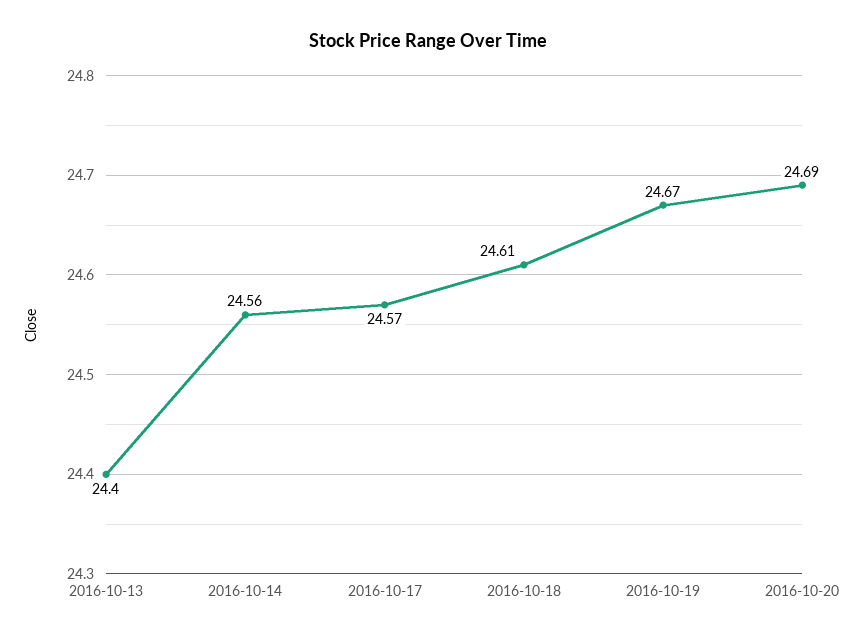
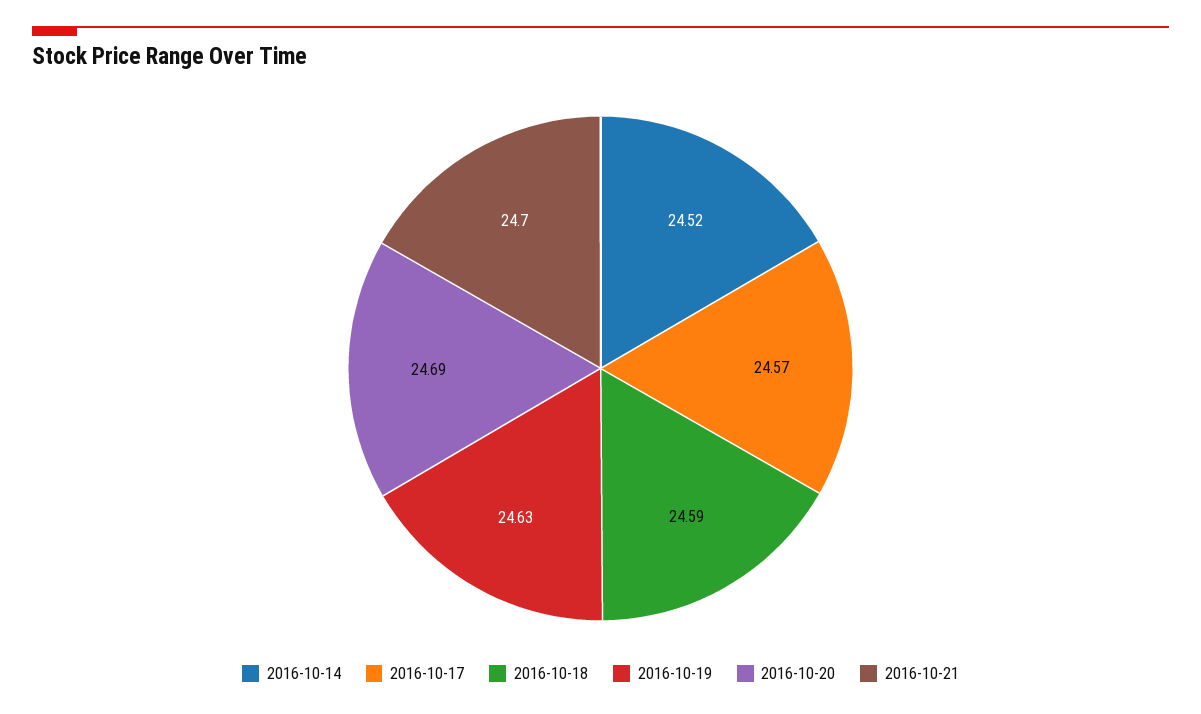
2016-10-13: 24.4 -> none
2016-10-14: 24.56 -> 24.52
2016-10-18: 24.61 -> 24.59
2016-10-19: 24.67 -> 24.63
2016-10-21: none -> 24.7

